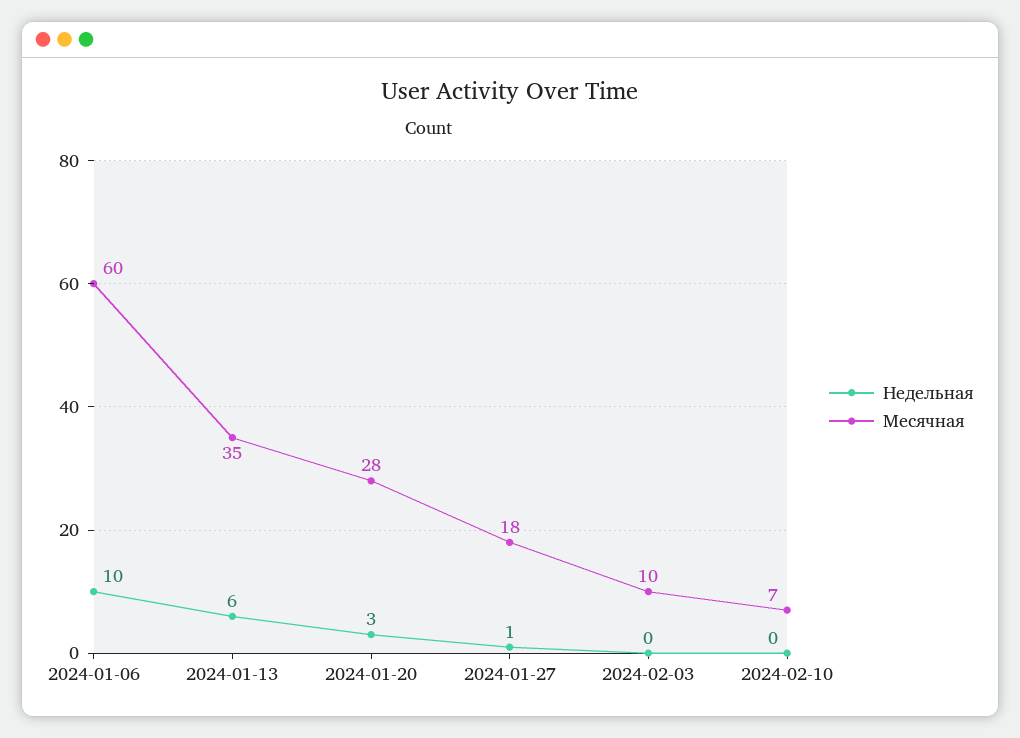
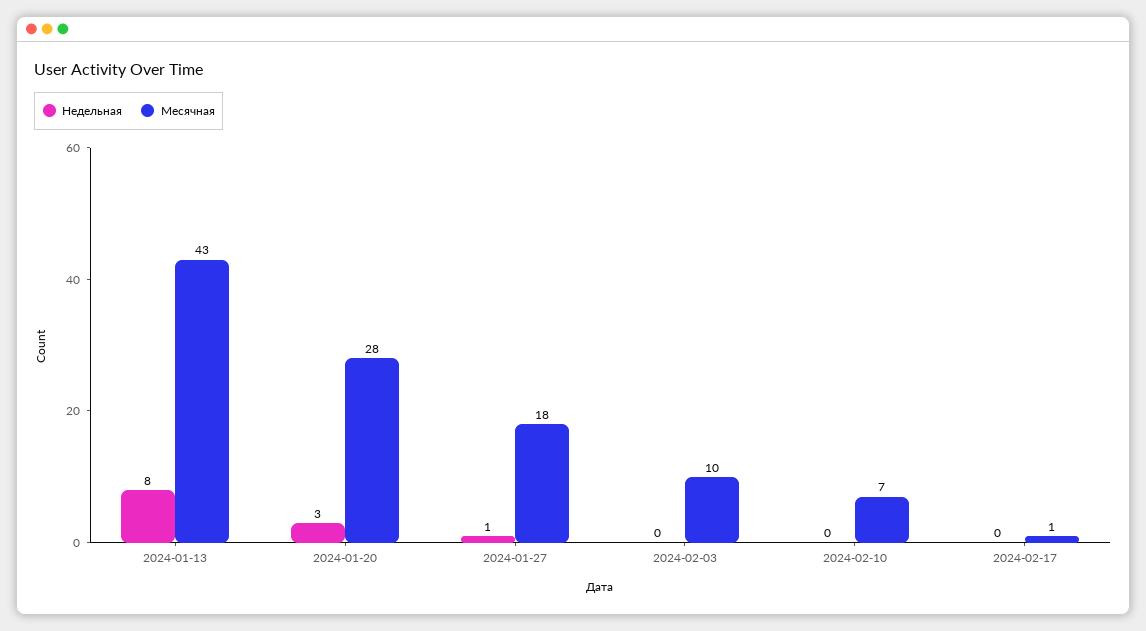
Недельная, 2024-01-06: 10 -> none
Месячная, 2024-01-06: 60 -> none
Недельная, 2024-01-13: 6 -> 8
Месячная, 2024-01-13: 35 -> 43
Недельная, 2024-02-17: none -> 0
Месячная, 2024-02-17: none -> 1

